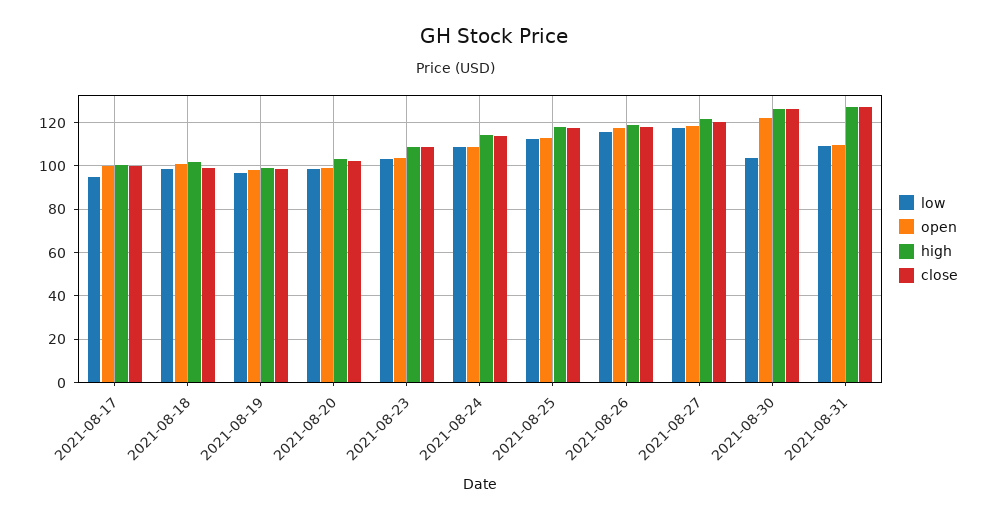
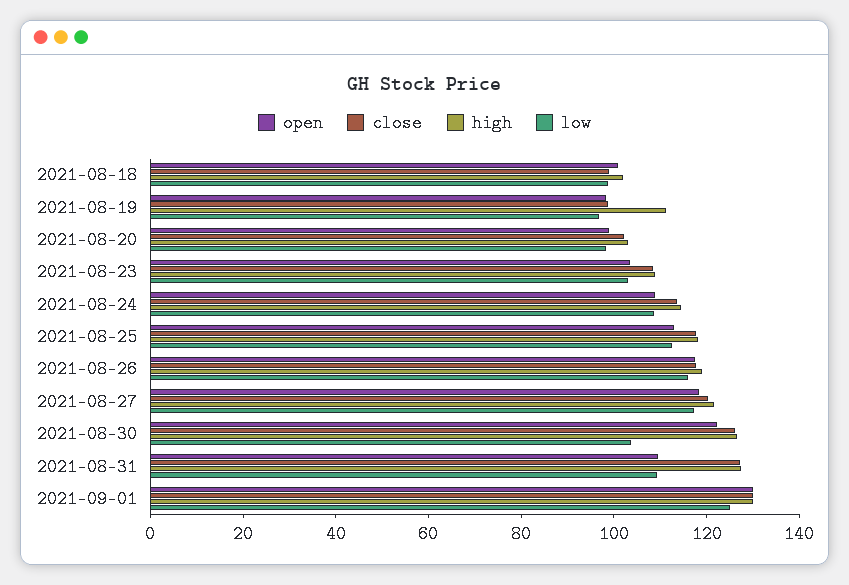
low, 2021-08-17: 95 -> none
open, 2021-08-17: 100 -> none
high, 2021-08-17: 100 -> none
close, 2021-08-17: 100 -> none
high, 2021-08-19: 100 -> 110
open, 2021-09-01: none -> 130
close, 2021-09-01: none -> 130
high, 2021-09-01: none -> 130
low, 2021-09-01: none -> 125

